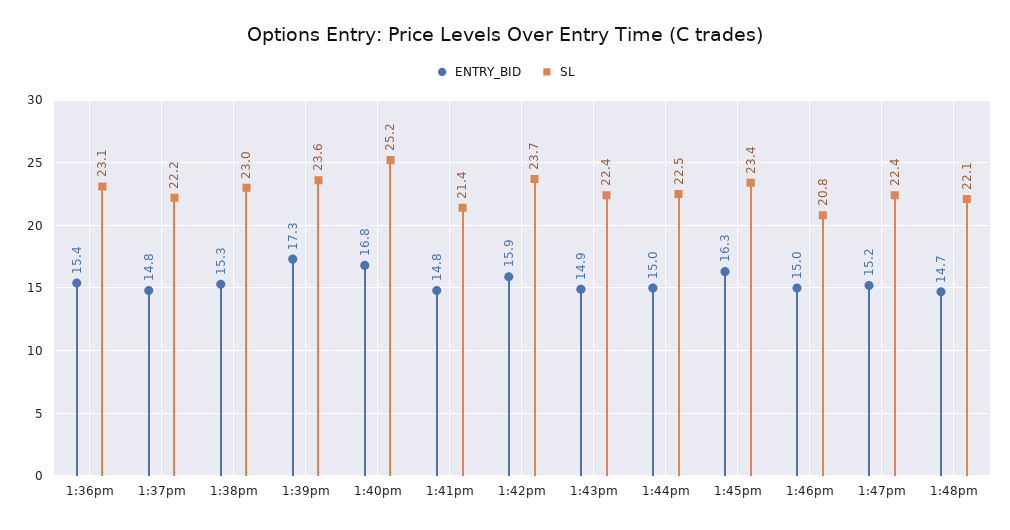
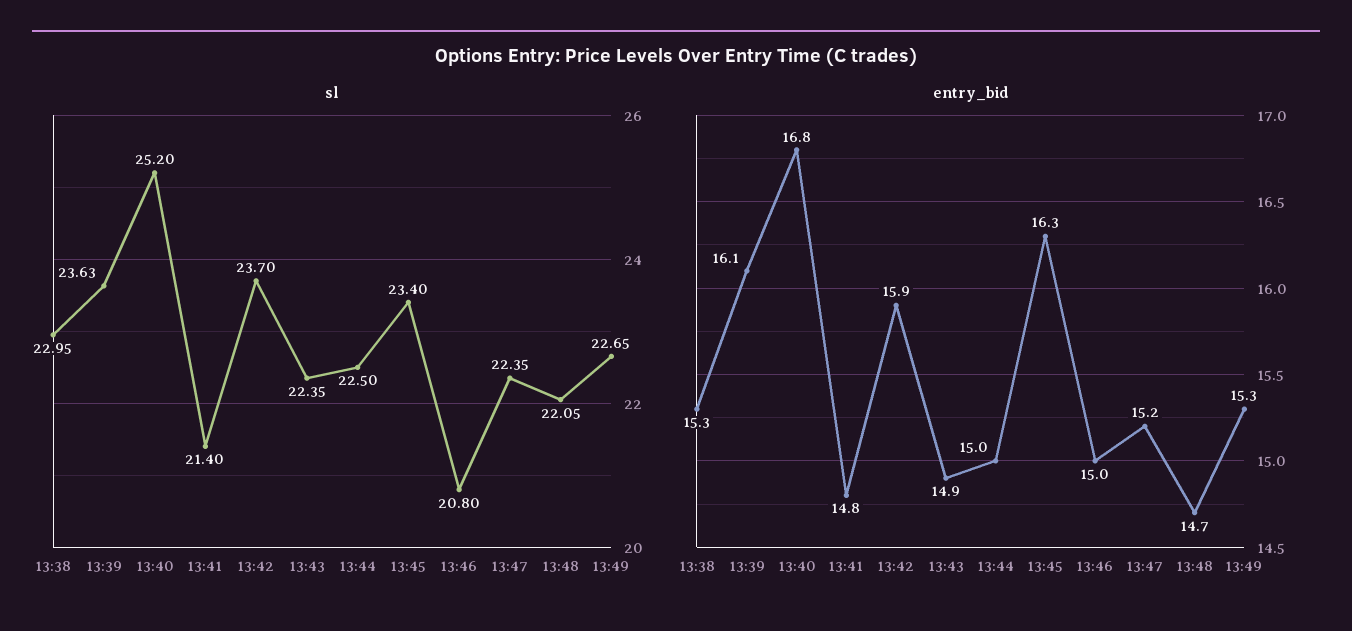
ENTRY_BID, 1:36pm: 15.4 -> none
SL, 1:36pm: 23.1 -> none
ENTRY_BID, 1:37pm: 14.8 -> none
SL, 1:37pm: 22.2 -> none
ENTRY_BID, 1:39pm: 17.3 -> 16.1
SL, 13:49: none -> 22.65
ENTRY_BID, 13:49: none -> 15.3

